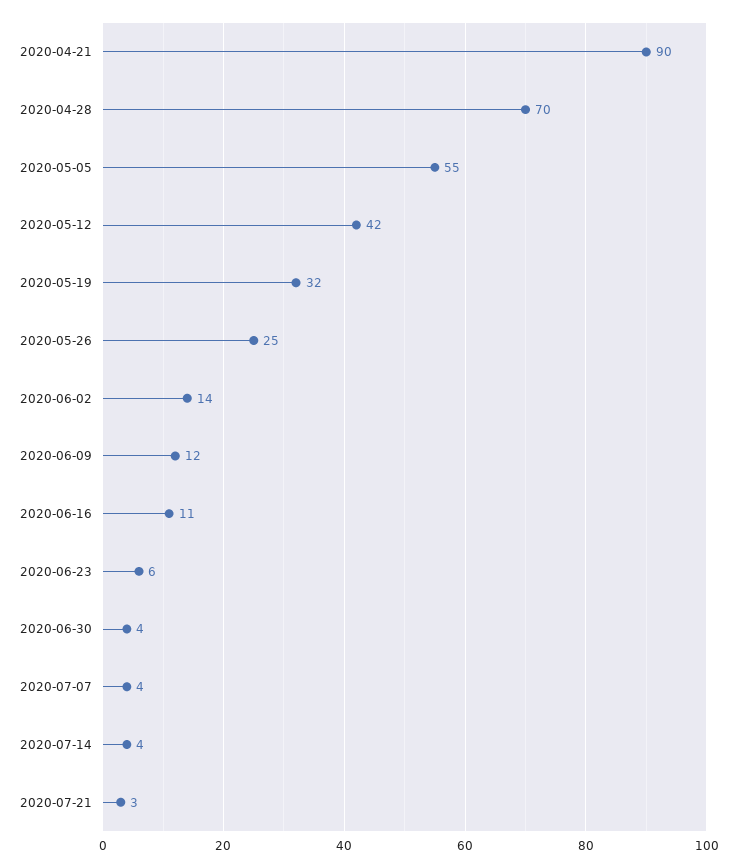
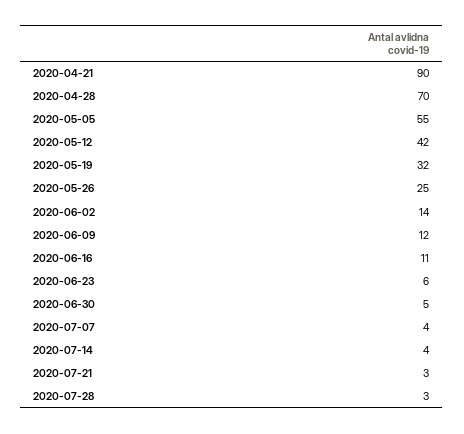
2020-06-30: 4 -> 5
2020-07-28: none -> 3

